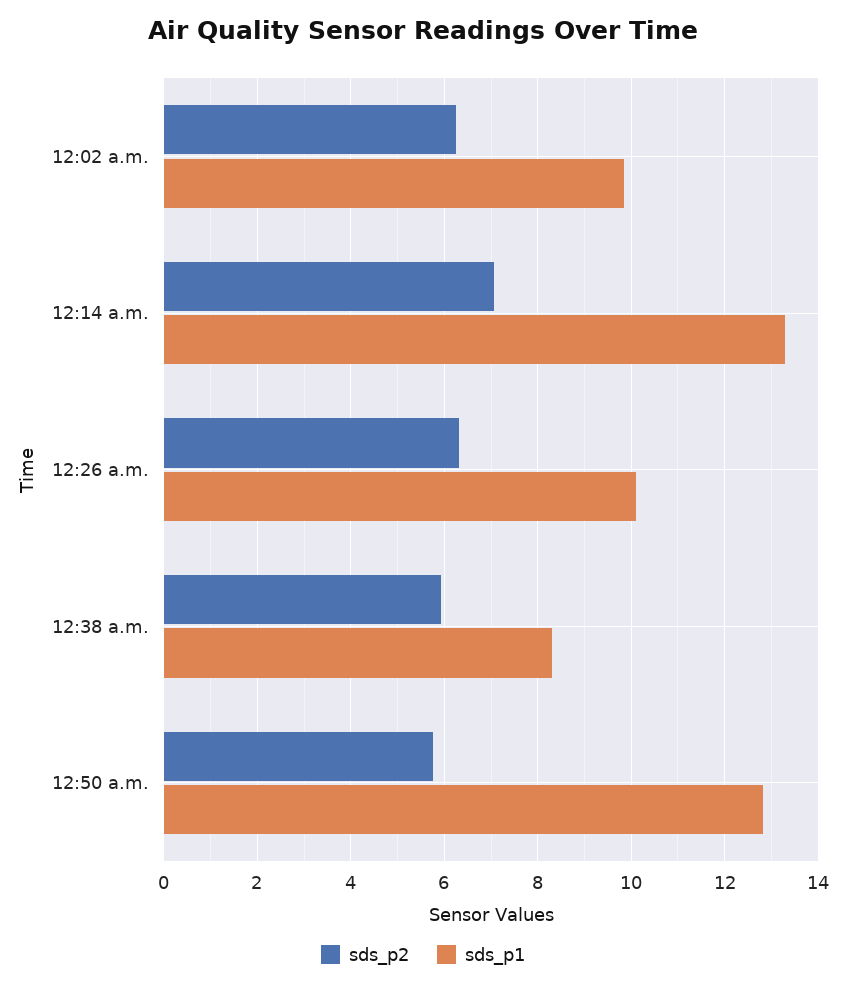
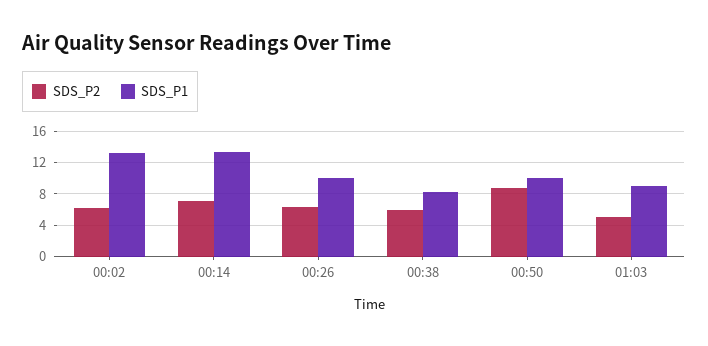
sds_p1, 12:02 a.m.: 9.8 -> 13
sds_p2, 12:50 a.m.: 5.8 -> 9
sds_p1, 12:50 a.m.: 12.8 -> 10
sds_p2, 01:03: none -> 5
sds_p1, 01:03: none -> 9

